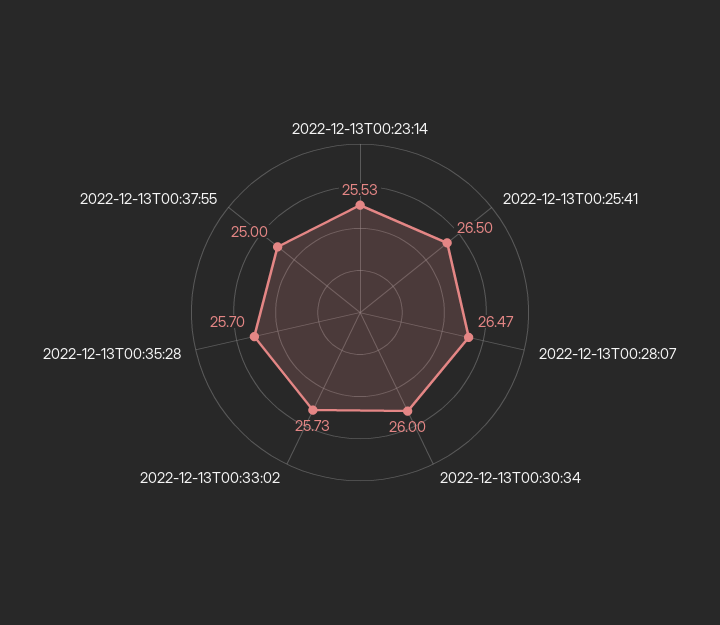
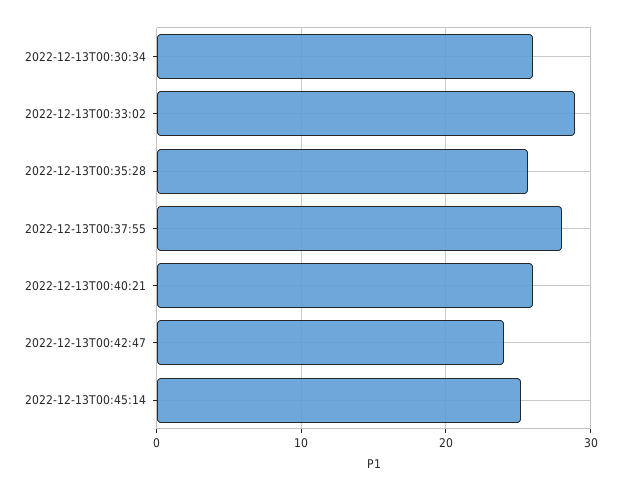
2022-12-13T00:23:14: 25.53 -> none
2022-12-13T00:25:41: 26.5 -> none
2022-12-13T00:28:07: 26.47 -> none
2022-12-13T00:33:02: 25.73 -> 29
2022-12-13T00:37:55: 25 -> 28
2022-12-13T00:40:21: none -> 26
2022-12-13T00:42:47: none -> 24
2022-12-13T00:45:14: none -> 25

